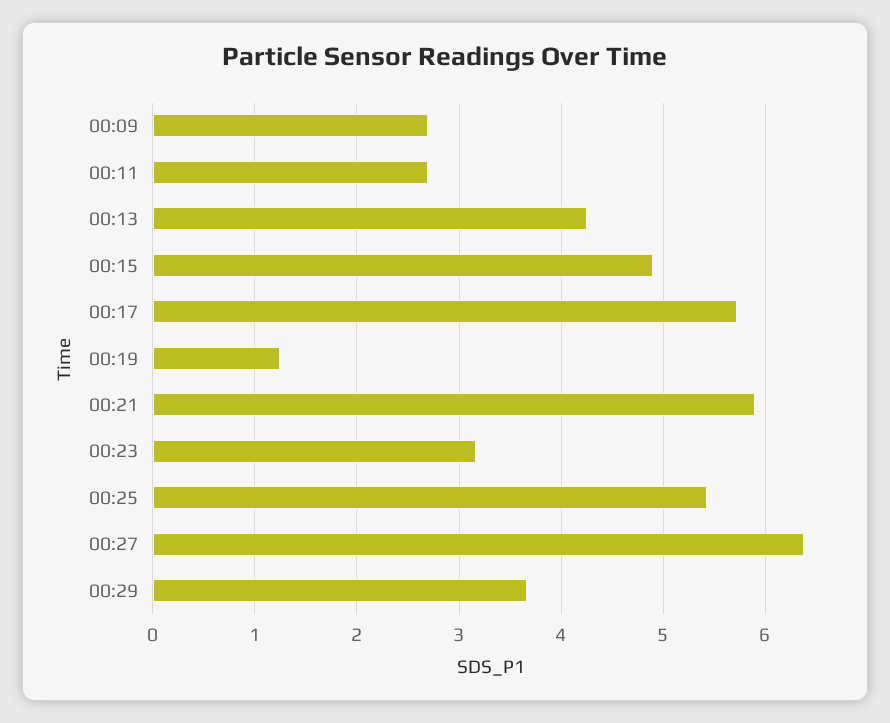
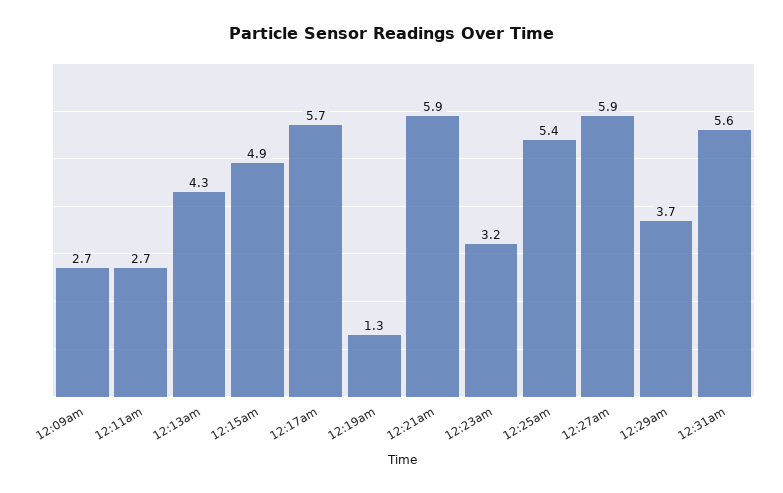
00:27: 6.4 -> 5.9
12:31am: none -> 5.6

